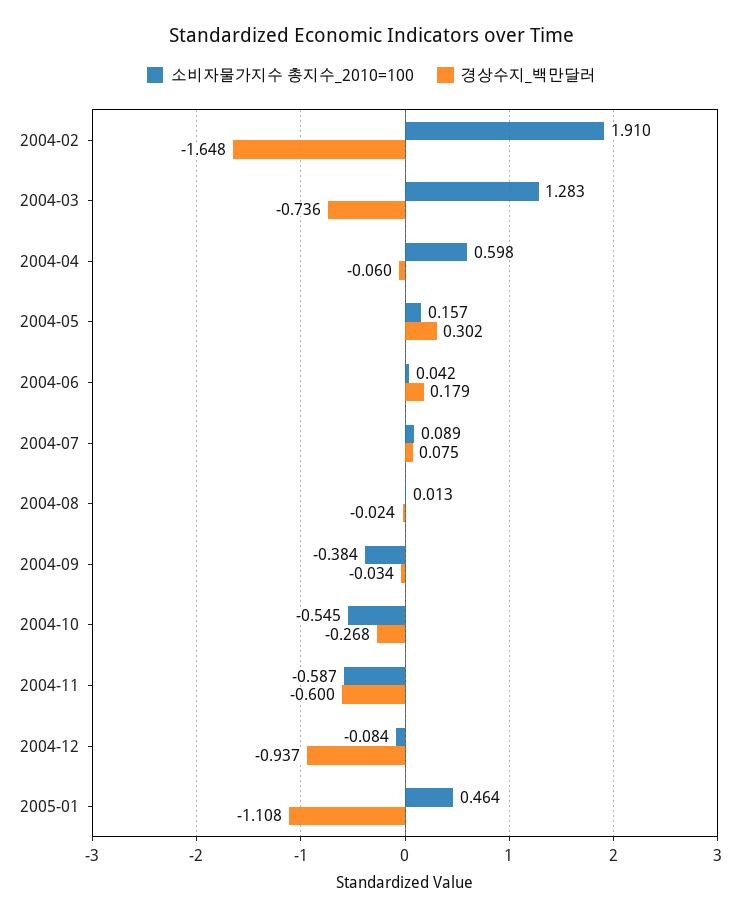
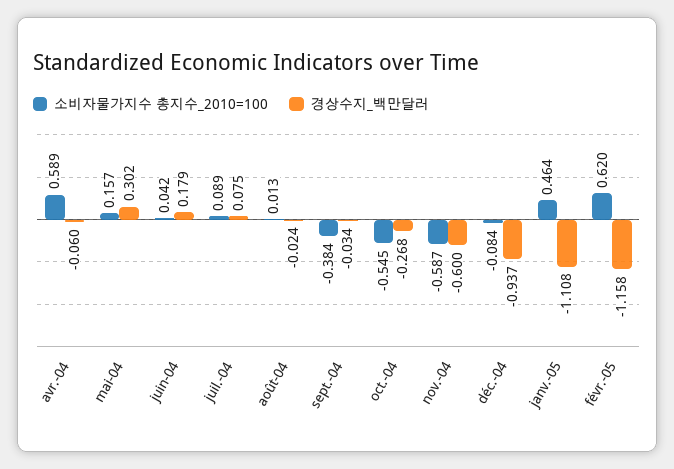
소비자물가지수 총지수_2010=100, 2004-02: 1.91 -> none
경상수지_백만달러, 2004-02: -1.648 -> none
소비자물가지수 총지수_2010=100, 2004-03: 1.283 -> none
경상수지_백만달러, 2004-03: -0.736 -> none
소비자물가지수 총지수_2010=100, 2004-04: 0.598 -> 0.589
소비자물가지수 총지수_2010=100, févr.-05: none -> 0.62
경상수지_백만달러, févr.-05: none -> -1.158

